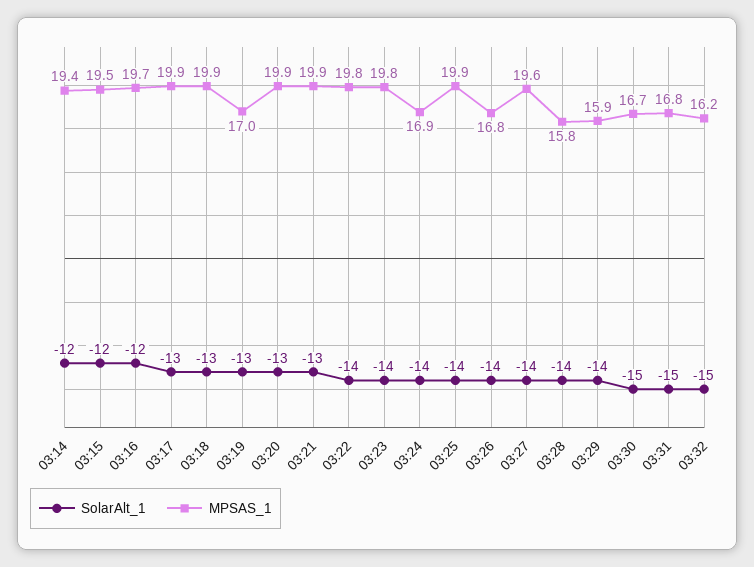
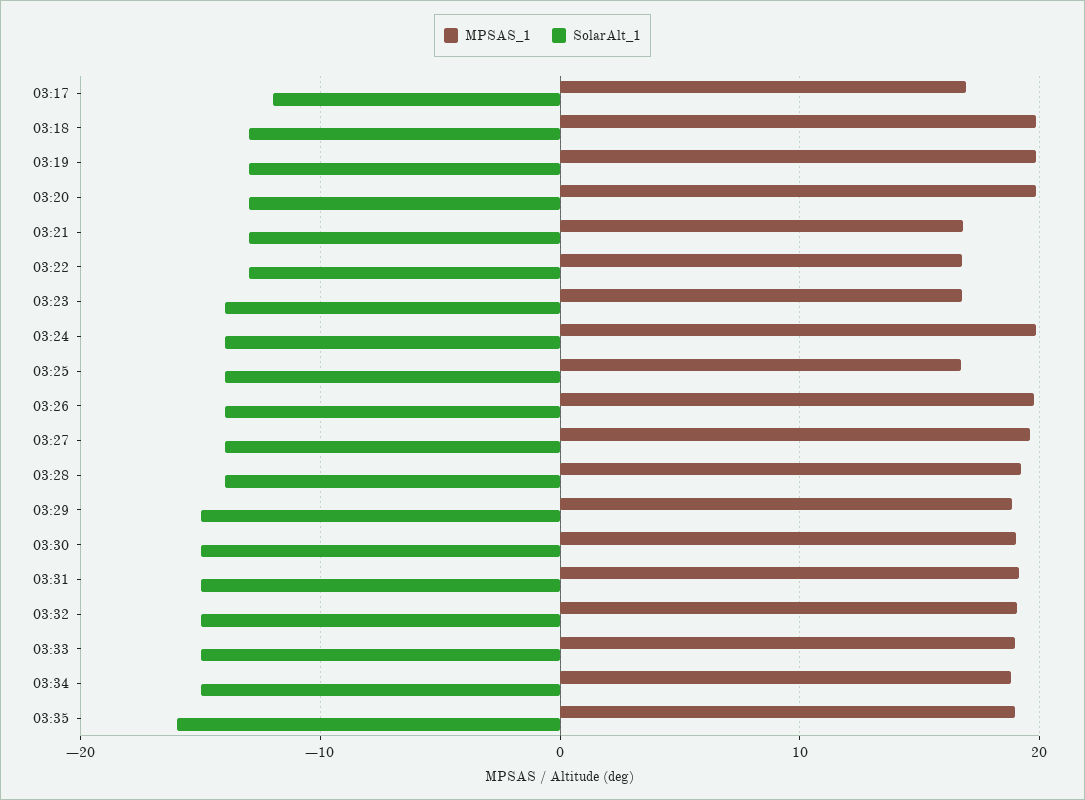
SolarAlt_1, 03:14: -12 -> none
MPSAS_1, 03:14: 19.4 -> none
SolarAlt_1, 03:15: -12 -> none
MPSAS_1, 03:15: 19.5 -> none
SolarAlt_1, 03:16: -12 -> none
MPSAS_1, 03:16: 19.7 -> none
SolarAlt_1, 03:17: -13 -> -12
MPSAS_1, 03:17: 19.9 -> 17
MPSAS_1, 03:19: 17 -> 20
MPSAS_1, 03:21: 19.9 -> 17
SolarAlt_1, 03:22: -14 -> -13
MPSAS_1, 03:22: 19.8 -> 17
MPSAS_1, 03:23: 19.8 -> 17
MPSAS_1, 03:24: 16.9 -> 20
MPSAS_1, 03:25: 19.9 -> 17
MPSAS_1, 03:26: 16.8 -> 20
MPSAS_1, 03:28: 15.8 -> 19
SolarAlt_1, 03:29: -14 -> -15
MPSAS_1, 03:29: 15.9 -> 19
MPSAS_1, 03:30: 16.7 -> 19
MPSAS_1, 03:31: 16.8 -> 19
MPSAS_1, 03:32: 16.2 -> 19
MPSAS_1, 03:33: none -> 19
SolarAlt_1, 03:33: none -> -15
MPSAS_1, 03:34: none -> 19
SolarAlt_1, 03:34: none -> -15
MPSAS_1, 03:35: none -> 19
SolarAlt_1, 03:35: none -> -16

